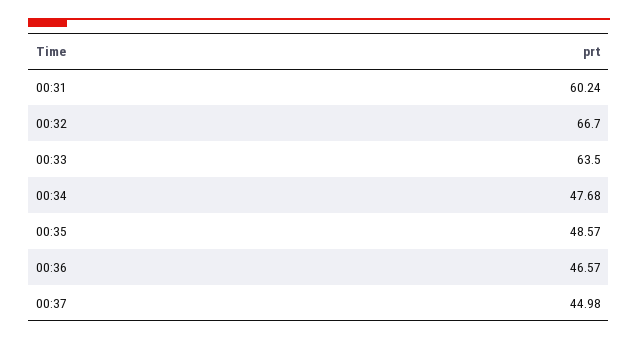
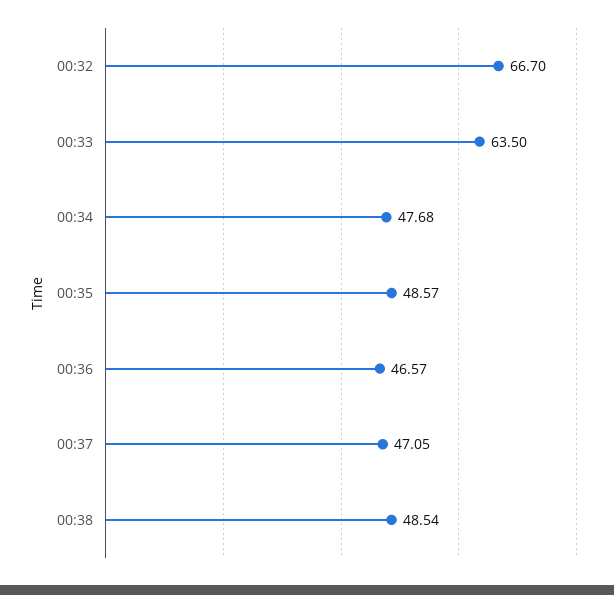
00:31: 60.24 -> none
00:37: 44.98 -> 47.05
00:38: none -> 48.54

